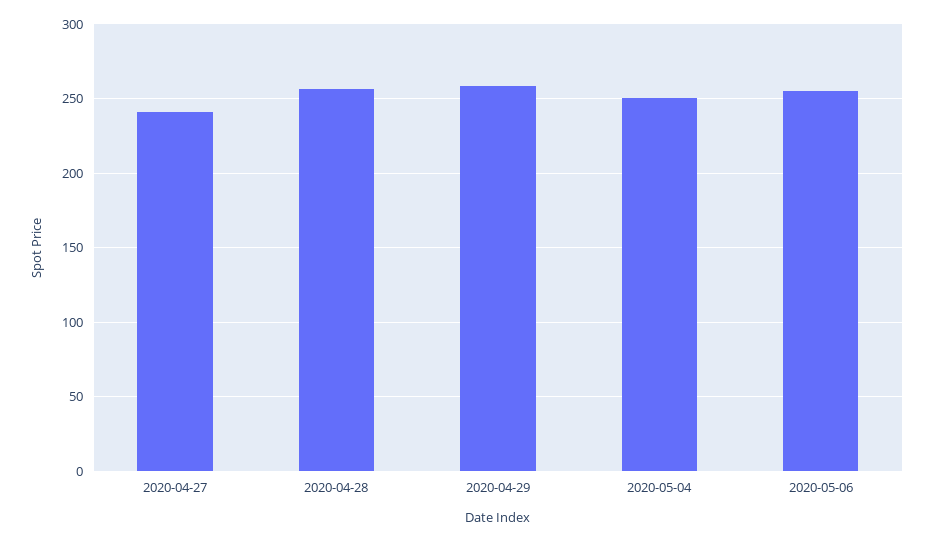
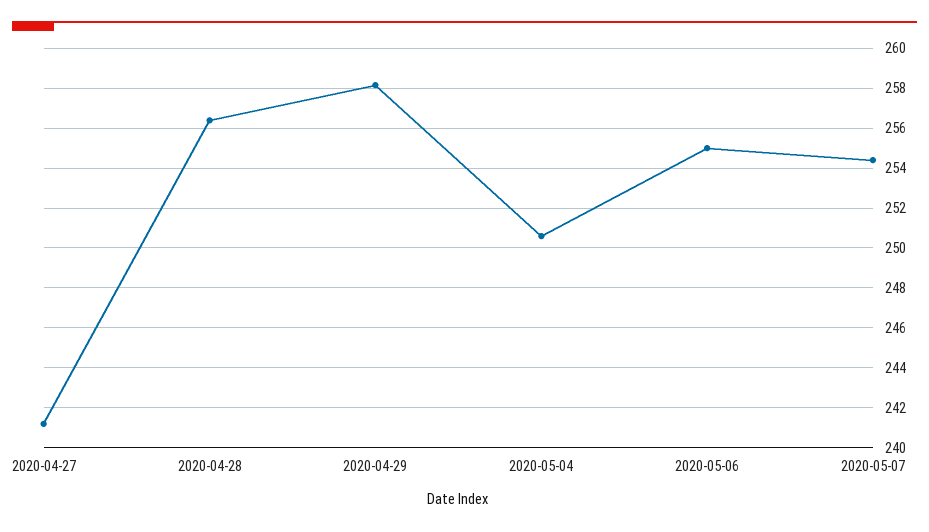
2020-05-07: none -> 254.5

